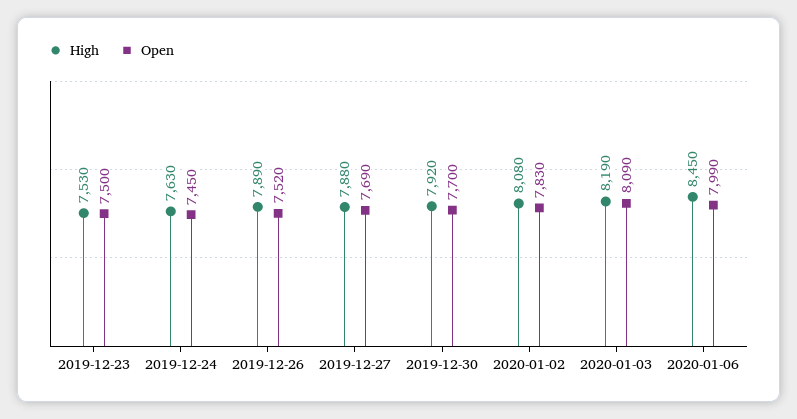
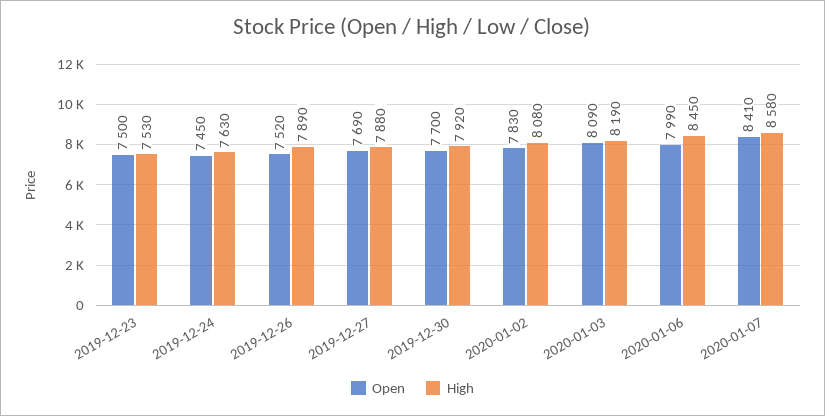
Open, 2020-01-07: none -> 8410
High, 2020-01-07: none -> 8580

